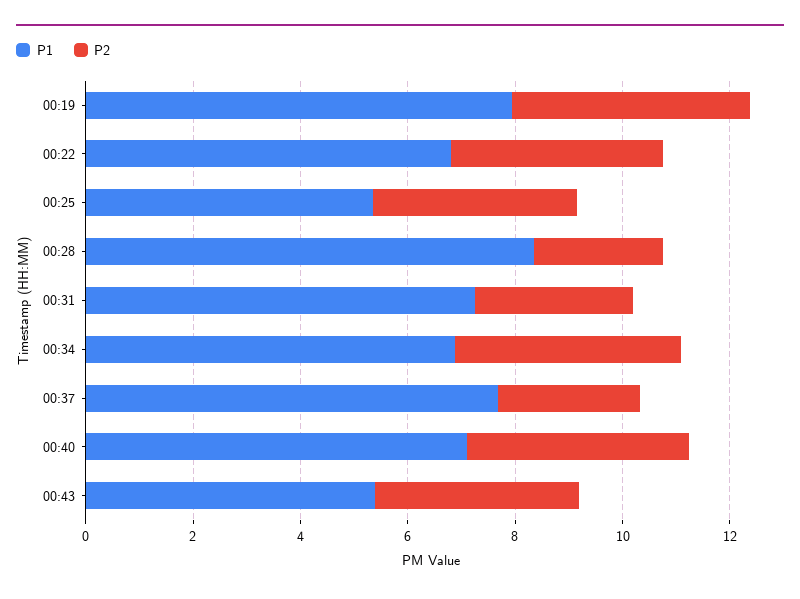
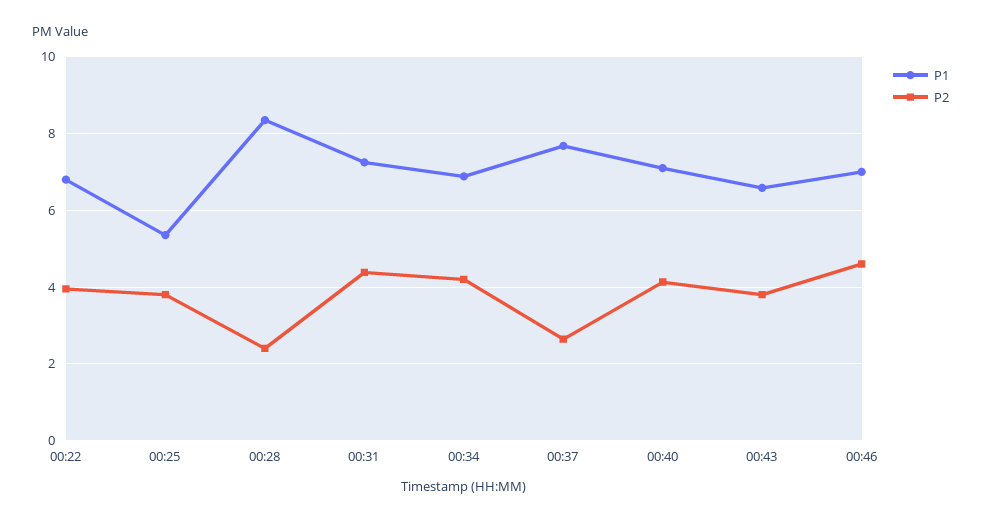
P1, 00:19: 8 -> none
P2, 00:19: 4.5 -> none
P2, 00:31: 3 -> 4.4
P1, 00:43: 5.5 -> 6.6
P1, 00:46: none -> 7
P2, 00:46: none -> 4.6

